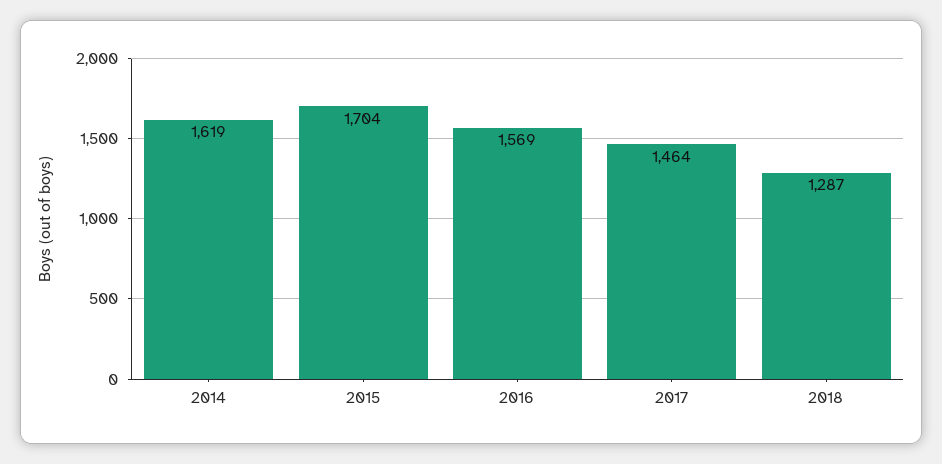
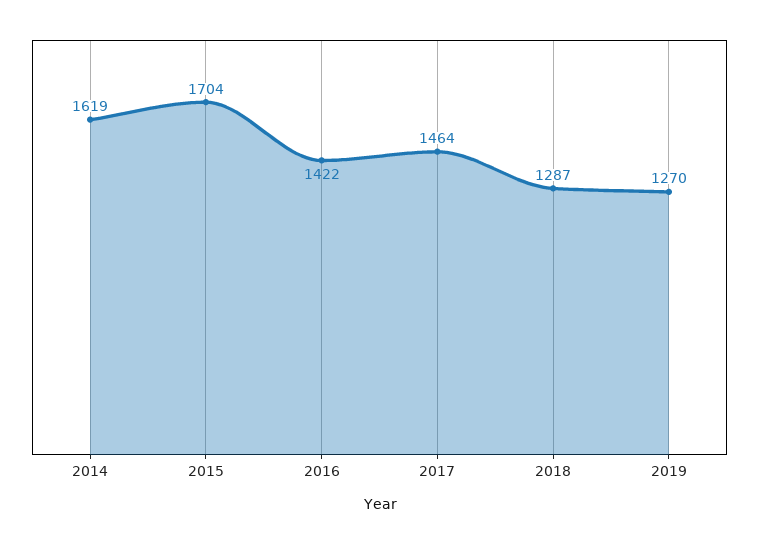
2016: 1569 -> 1422
2019: none -> 1270

